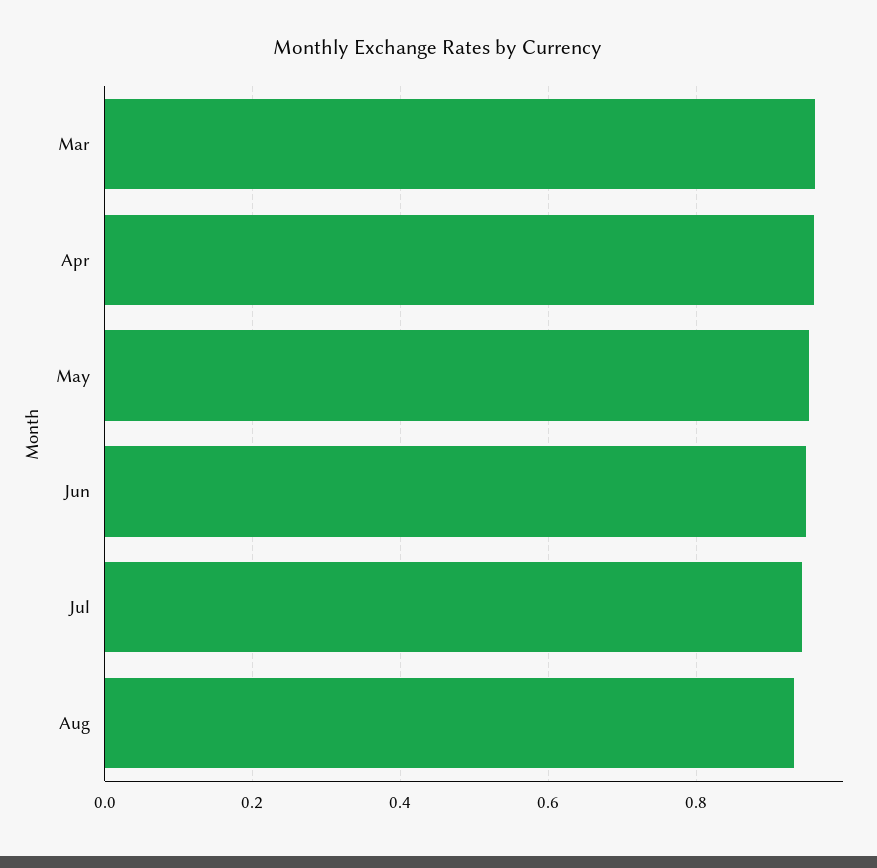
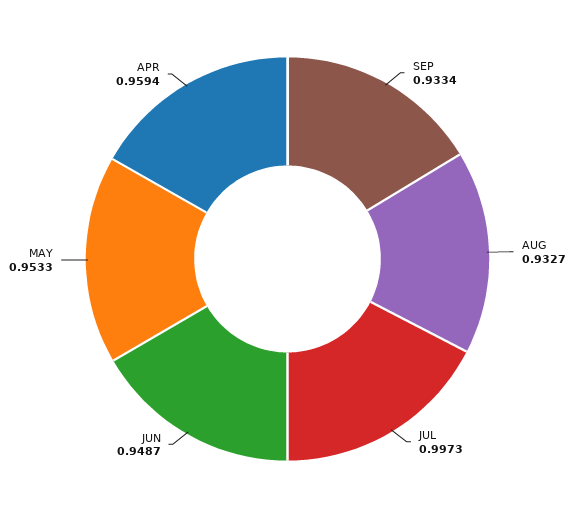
Mar: 0.96 -> none
Jul: 0.94 -> 0.9973
SEP: none -> 0.9334

